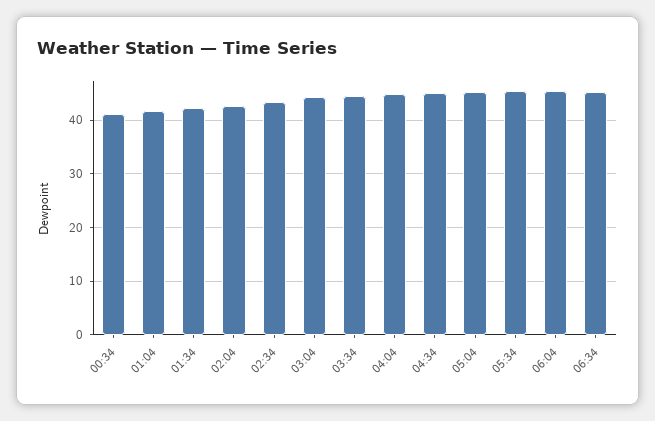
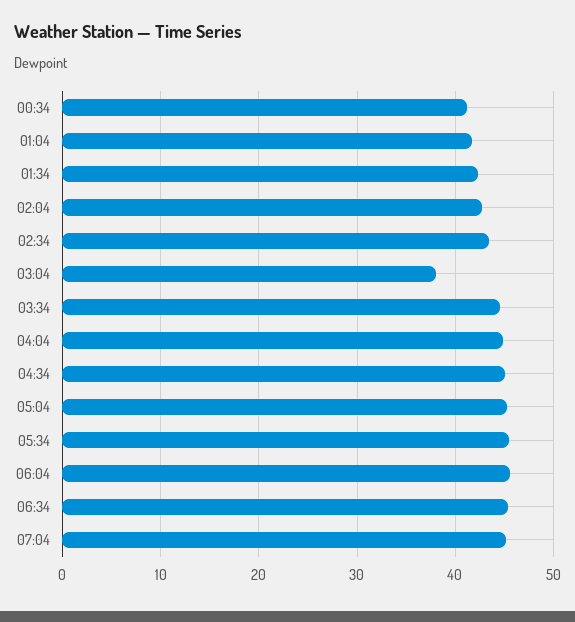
03:04: 44 -> 38
07:04: none -> 45

